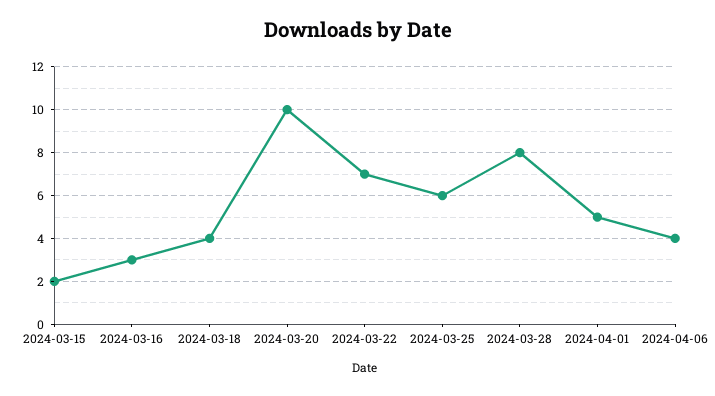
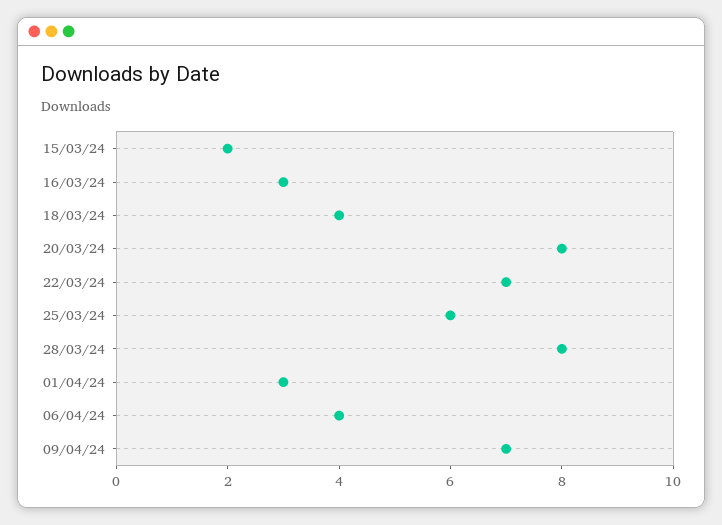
2024-03-20: 10 -> 8
2024-04-01: 5 -> 3
09/04/24: none -> 7

